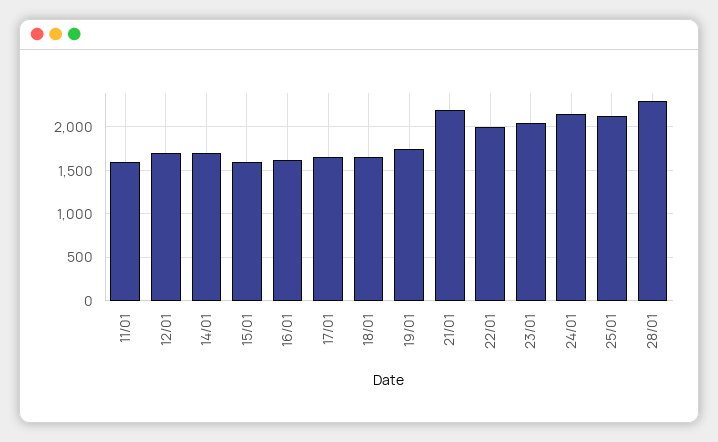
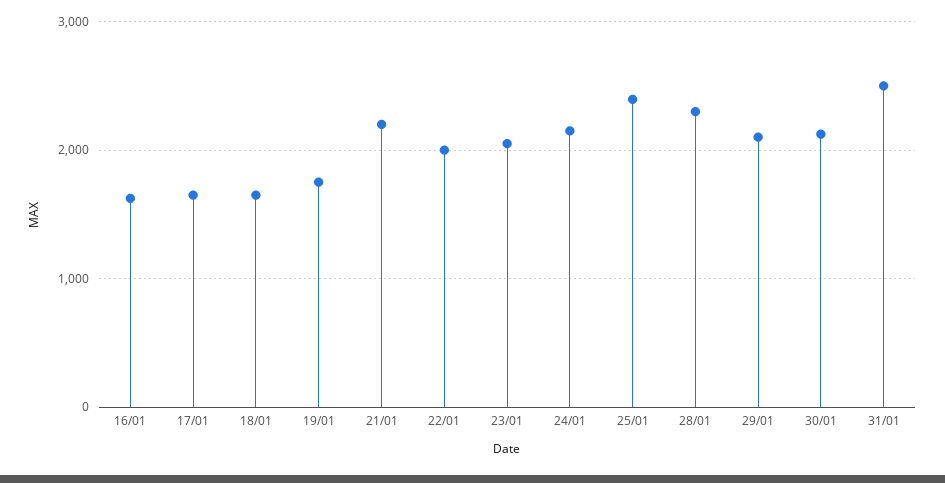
11/01: 1600 -> none
12/01: 1700 -> none
14/01: 1700 -> none
15/01: 1600 -> none
25/01: 2100 -> 2400
29/01: none -> 2100
30/01: none -> 2100
31/01: none -> 2500

